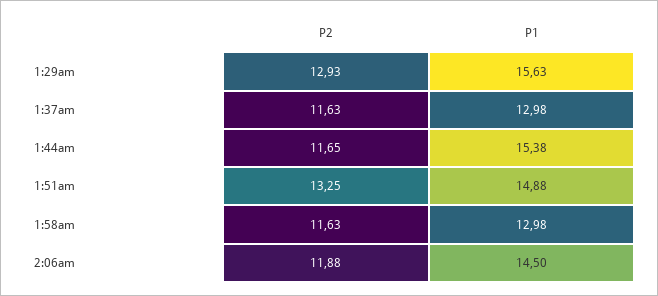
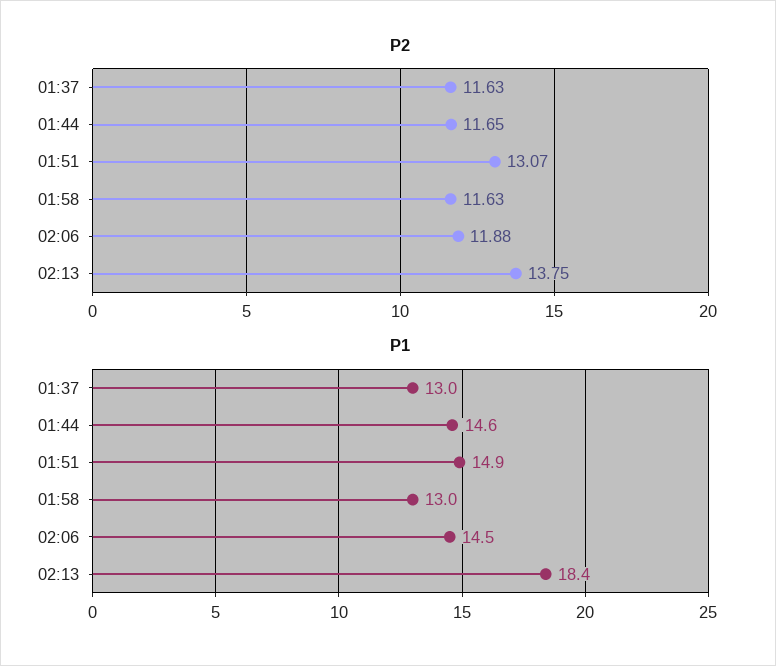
P2, 1:29am: 12.93 -> none
P1, 1:29am: 15.63 -> none
P1, 1:44am: 15.38 -> 14.6
P2, 1:51am: 13.25 -> 13.07
P2, 02:13: none -> 13.75
P1, 02:13: none -> 18.4

